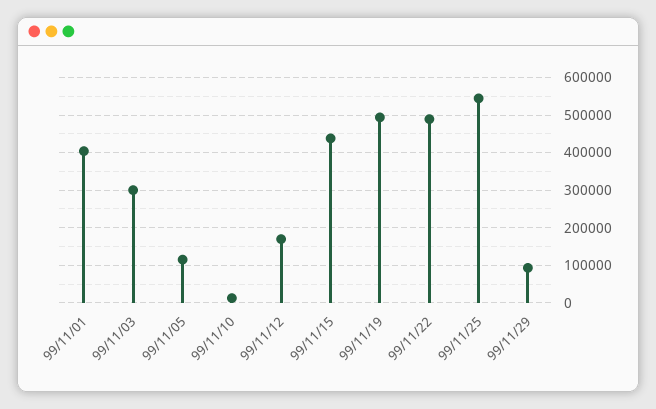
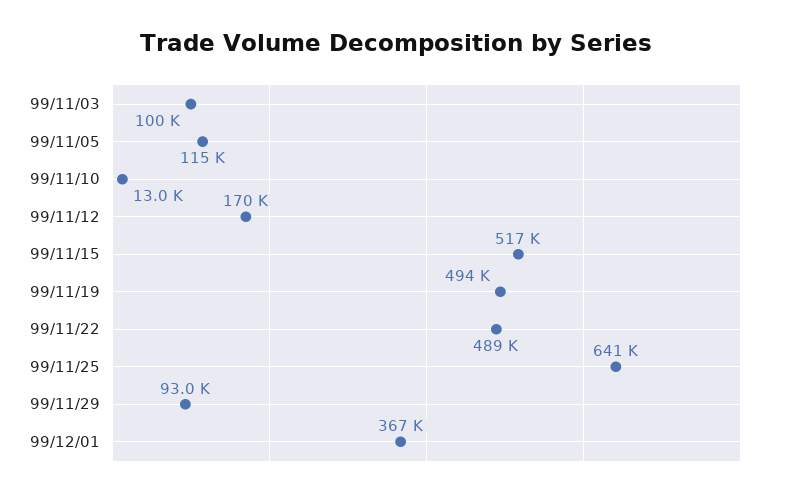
99/11/01: 400000 -> none
99/11/03: 300000 -> 100000
99/11/15: 440000 -> 517000
99/11/25: 540000 -> 641000
99/12/01: none -> 367000

